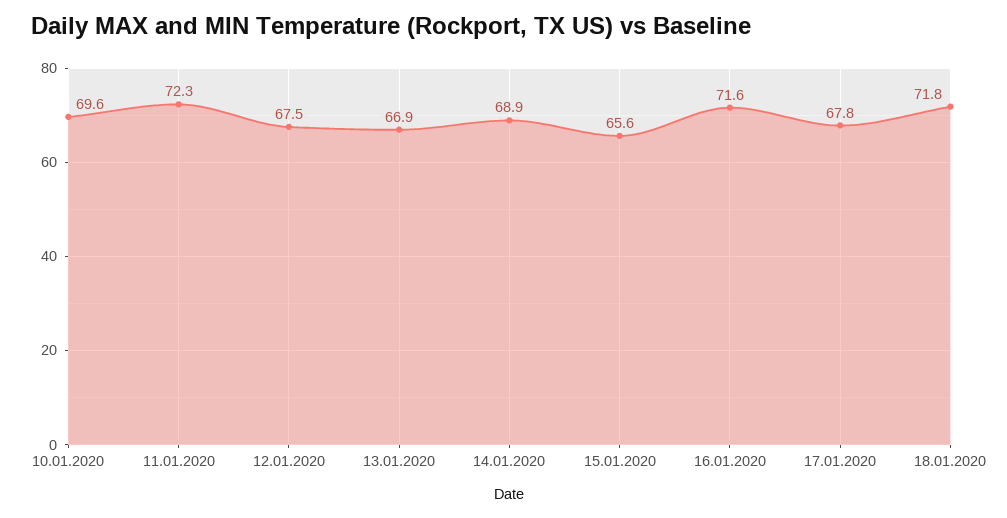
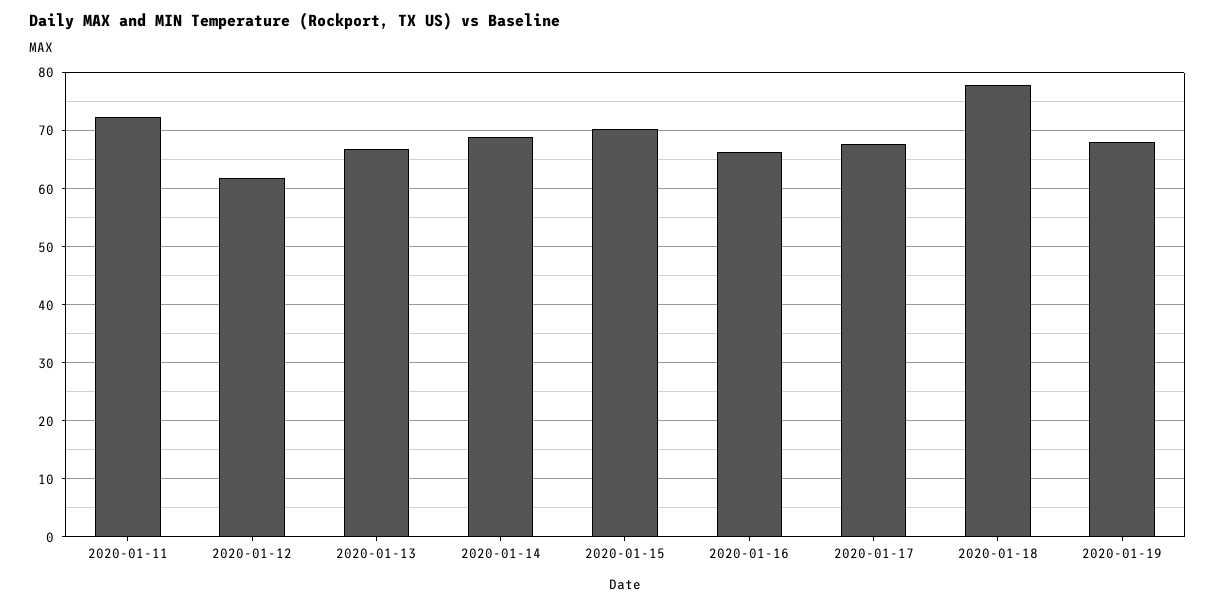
10.01.2020: 69.6 -> none
12.01.2020: 67.5 -> 62
15.01.2020: 65.6 -> 70
16.01.2020: 71.6 -> 66
18.01.2020: 71.8 -> 78
2020-01-19: none -> 68

